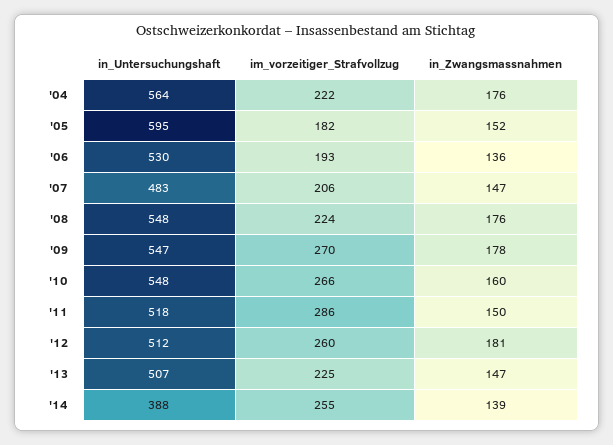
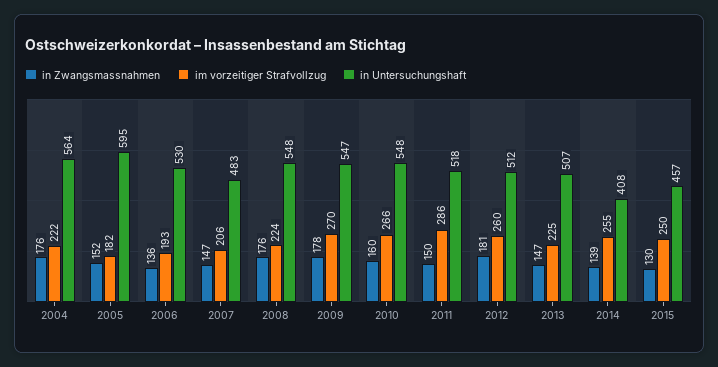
in_Untersuchungshaft, '14: 388 -> 408
in_Zwangsmassnahmen, 2015: none -> 130
im_vorzeitiger_Strafvollzug, 2015: none -> 250
in_Untersuchungshaft, 2015: none -> 457

